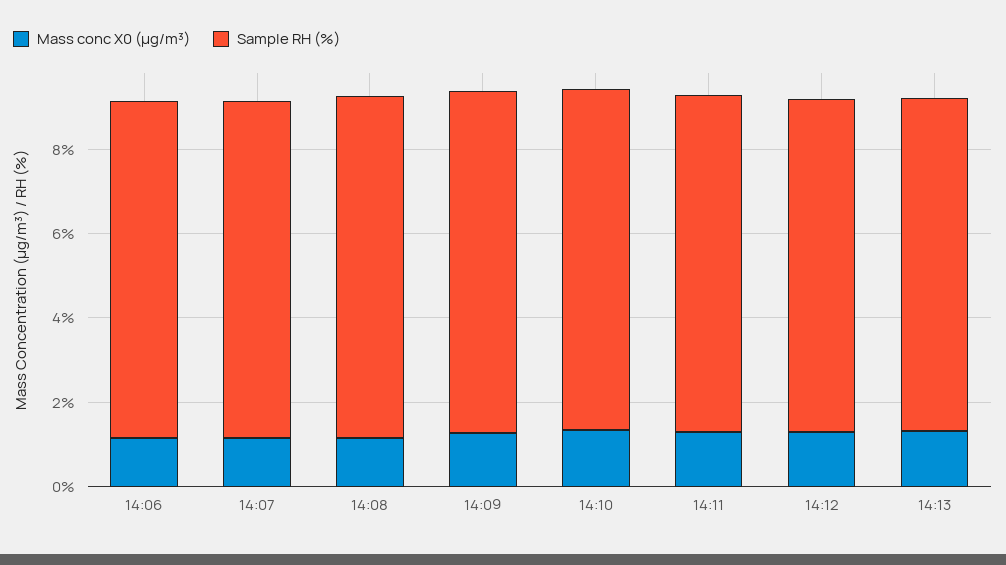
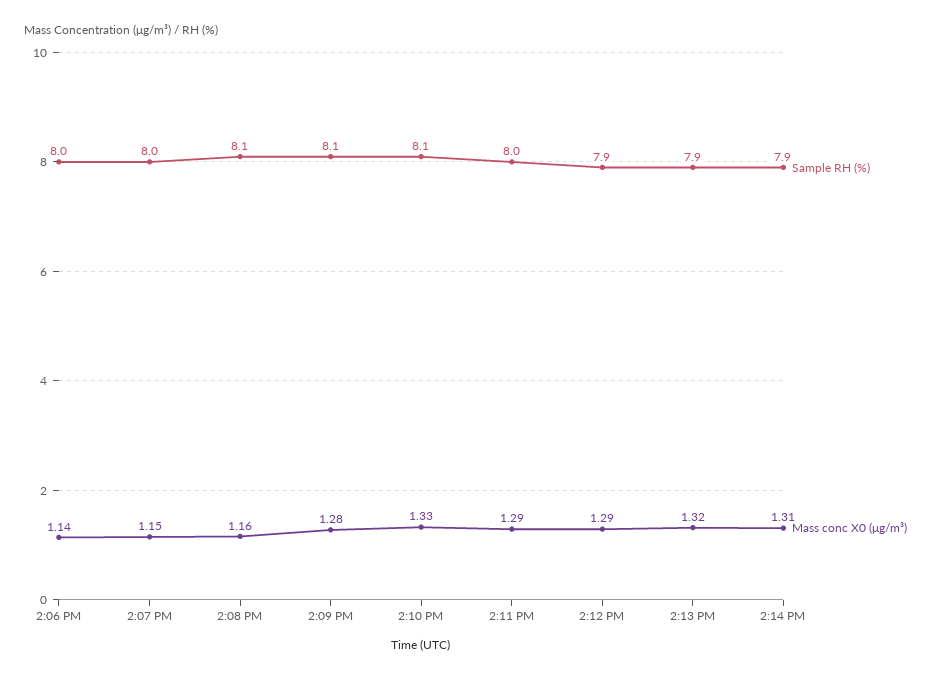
Sample RH (%), 2:14 PM: none -> 7.9
Mass conc X0 (μg/m³), 2:14 PM: none -> 1.31

